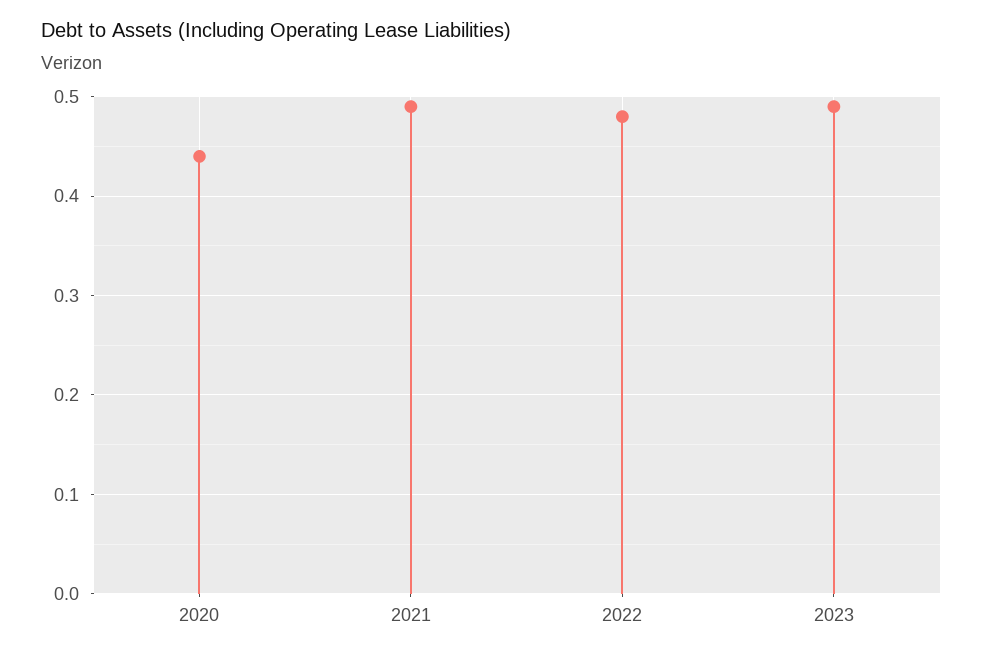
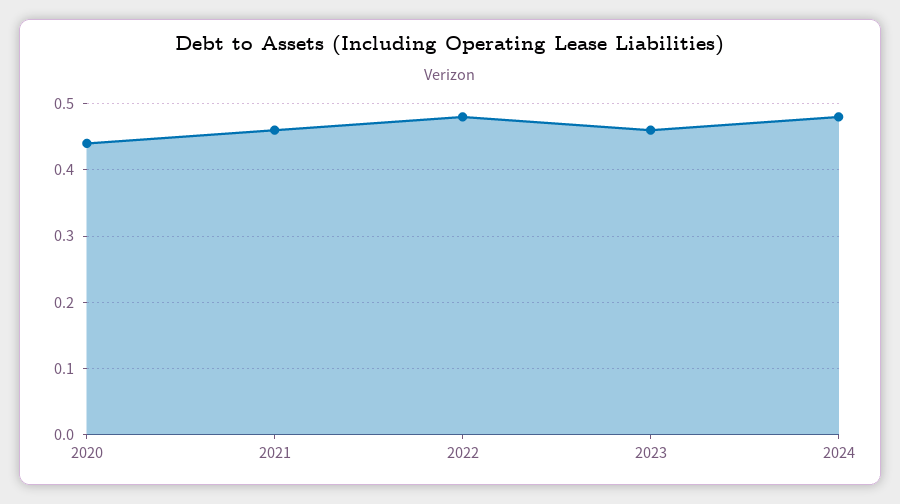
2021: 0.49 -> 0.46
2023: 0.49 -> 0.46
2024: none -> 0.48

